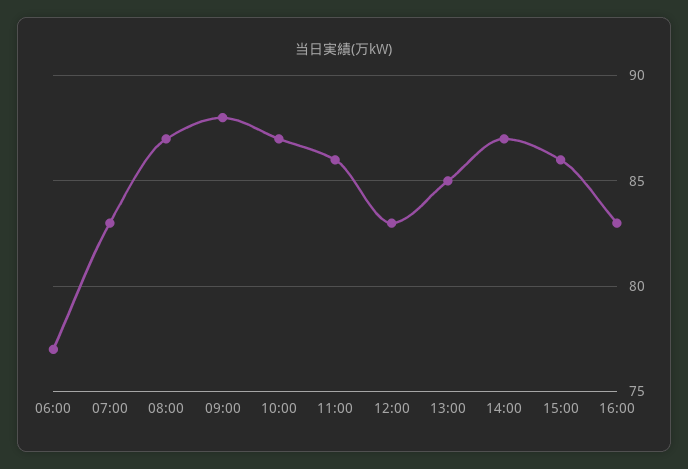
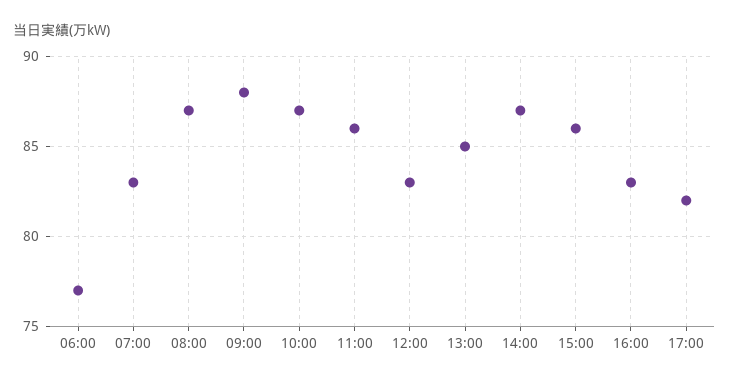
17:00: none -> 82

